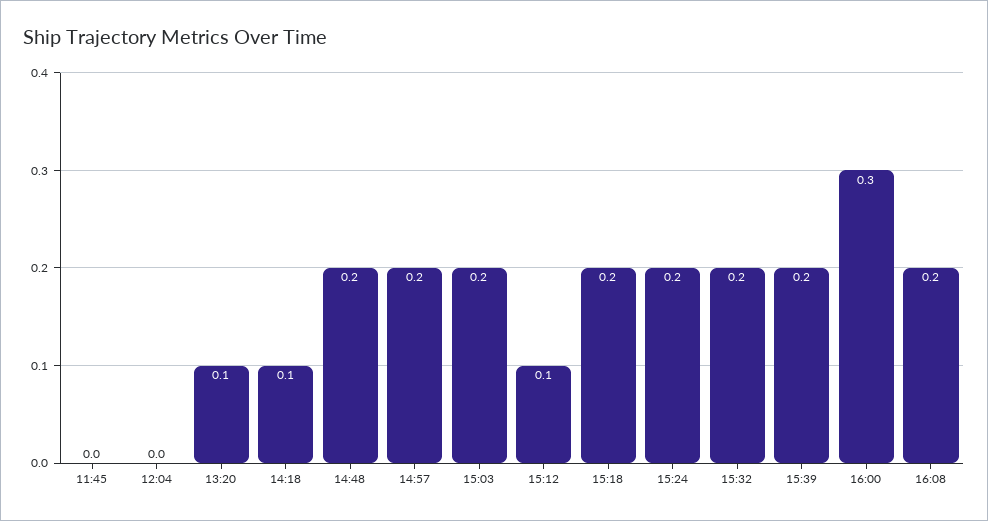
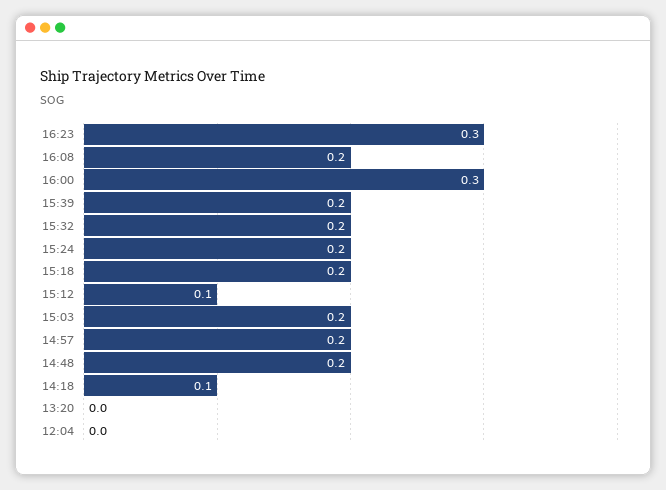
11:45: 0 -> none
13:20: 0.1 -> 0
16:23: none -> 0.3

